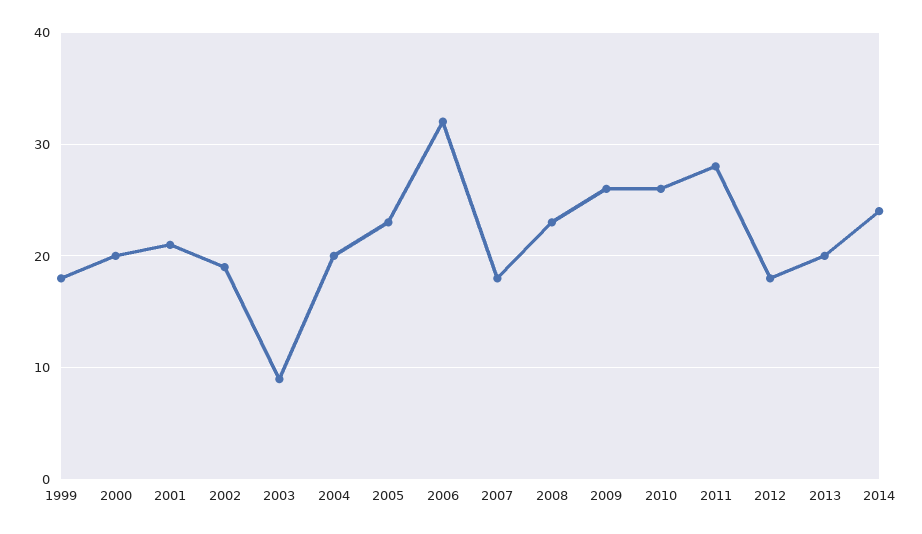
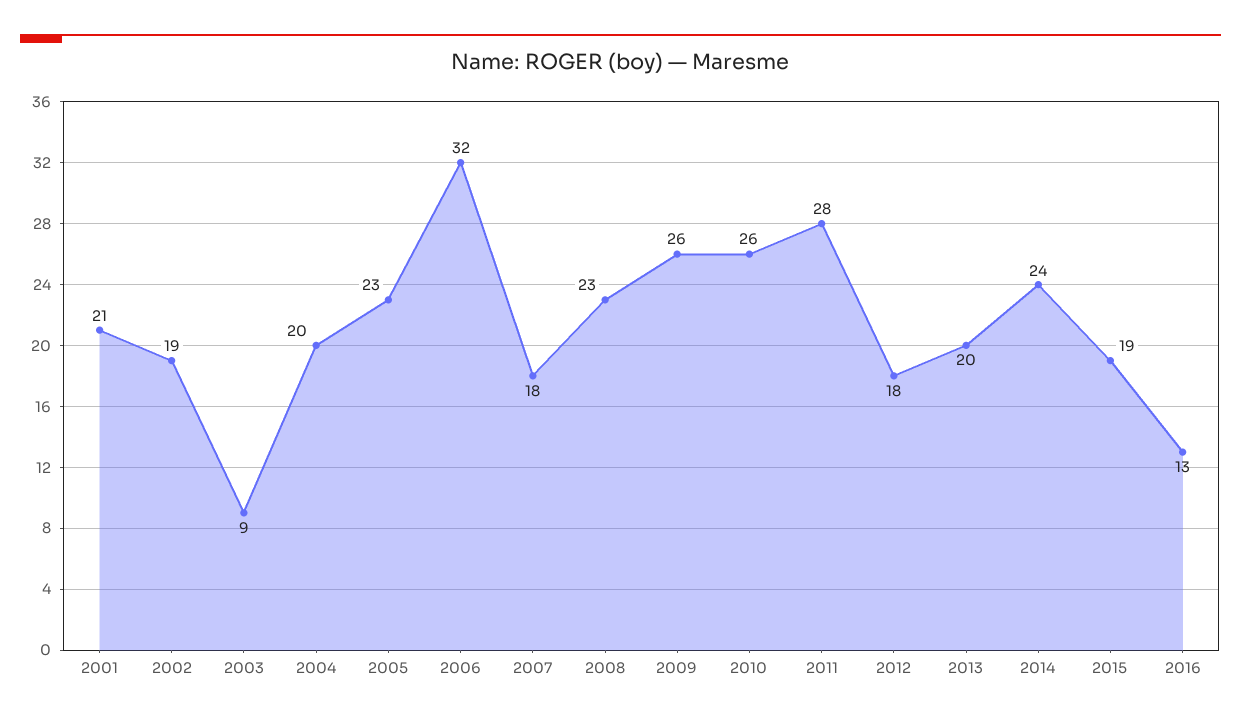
1999: 18 -> none
2000: 20 -> none
2015: none -> 19
2016: none -> 13

